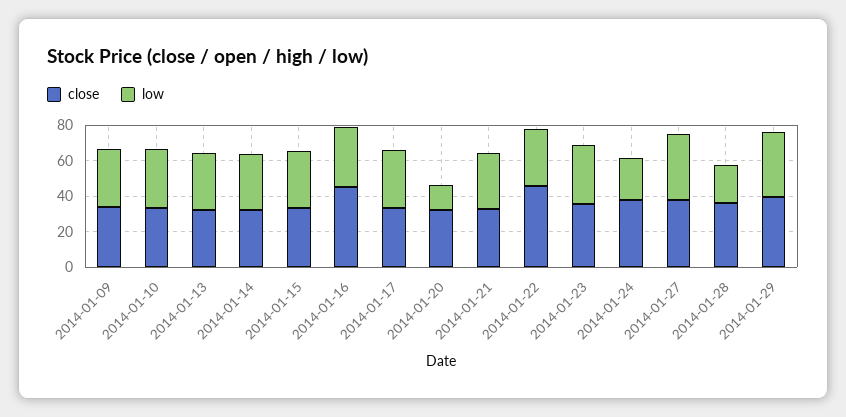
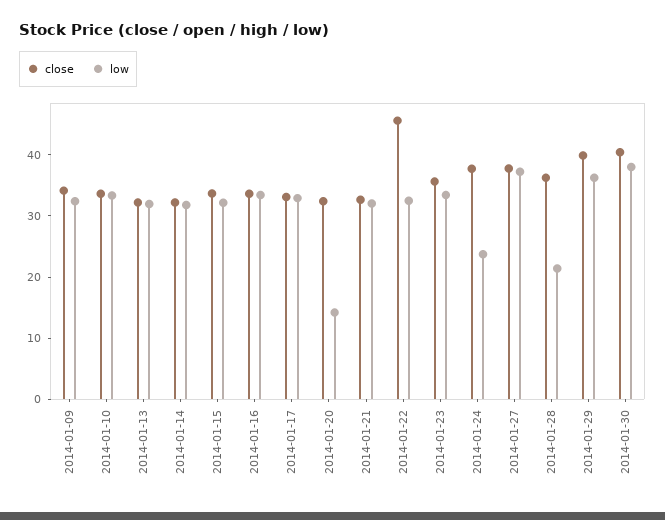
close, 2014-01-16: 45 -> 34
close, 2014-01-30: none -> 40
low, 2014-01-30: none -> 38

